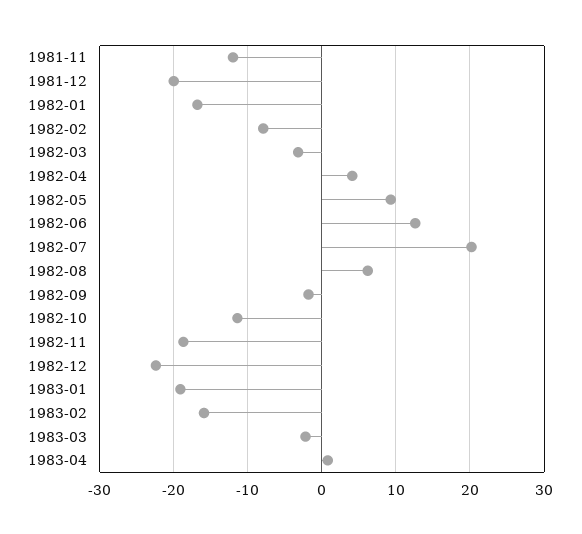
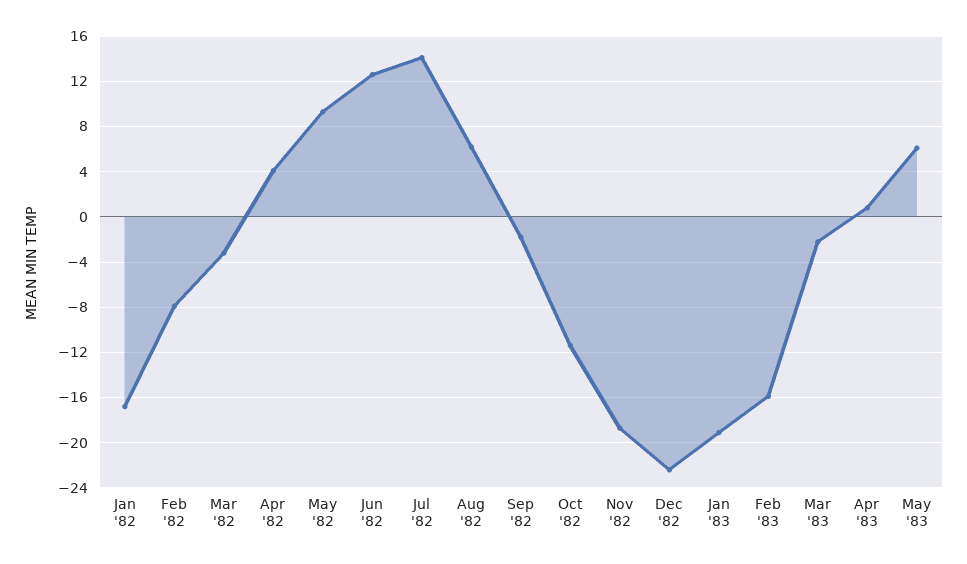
1981-11: -12 -> none
1981-12: -20 -> none
1982-07: 20 -> 14
May '83: none -> 6

